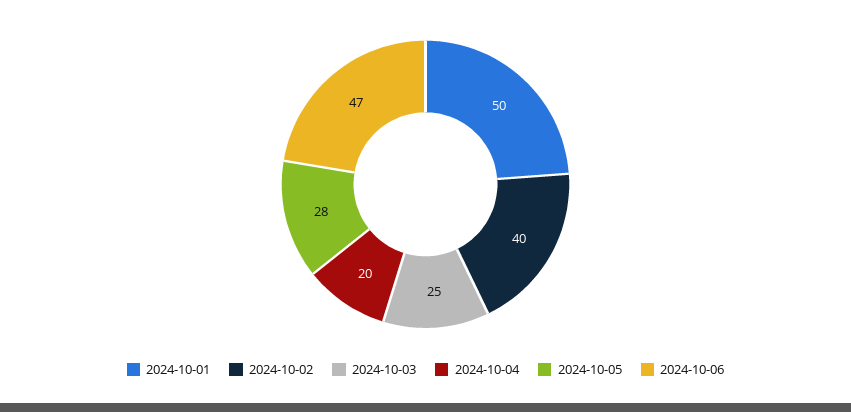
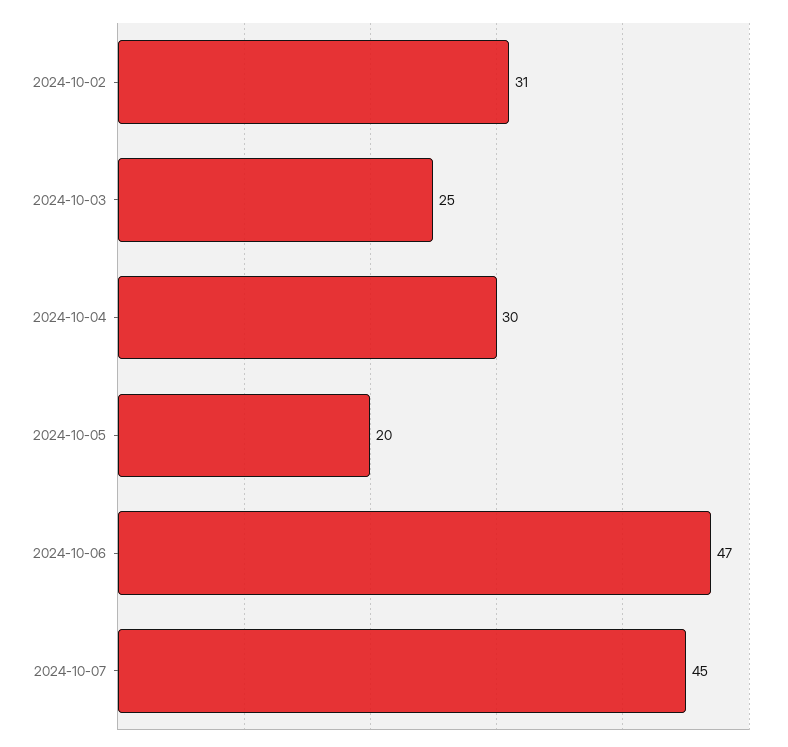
2024-10-01: 50 -> none
2024-10-02: 40 -> 31
2024-10-04: 20 -> 30
2024-10-05: 28 -> 20
2024-10-07: none -> 45

